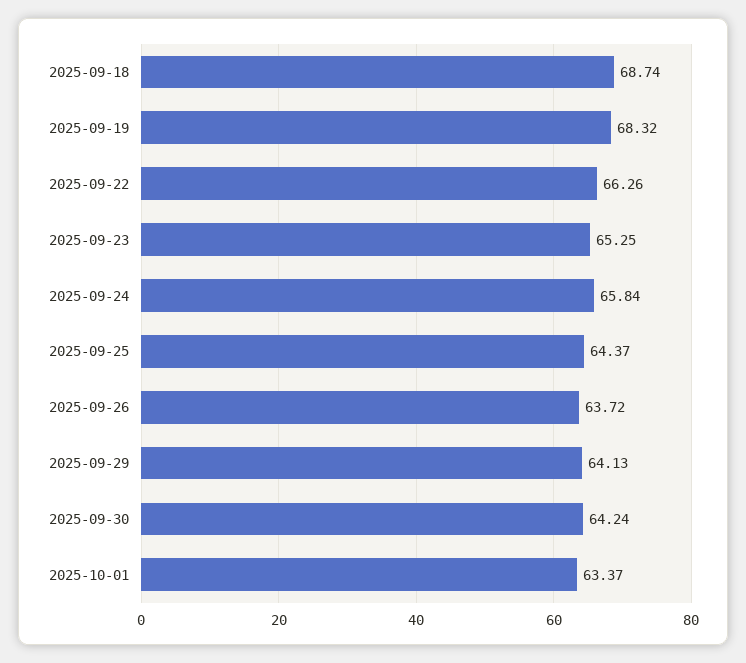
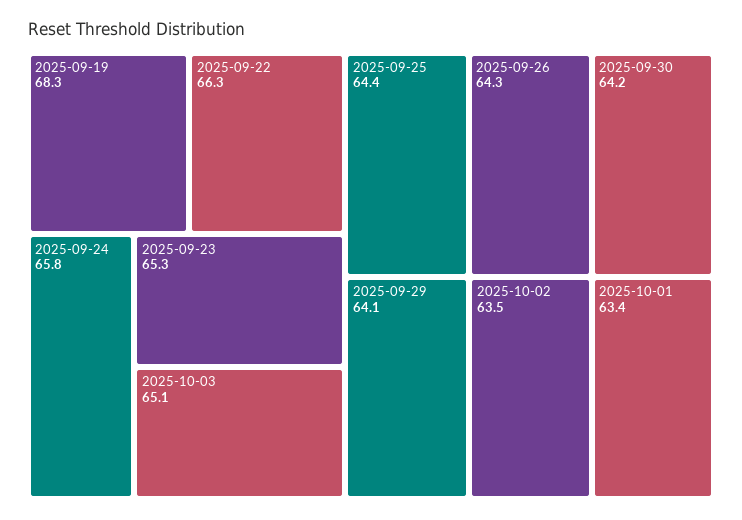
2025-09-18: 68.74 -> none
2025-09-26: 63.72 -> 64.3
2025-10-03: none -> 65.1
2025-10-02: none -> 63.5

